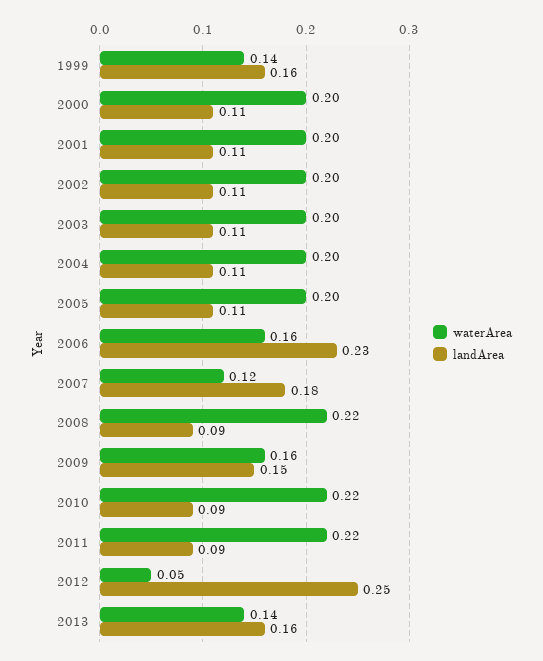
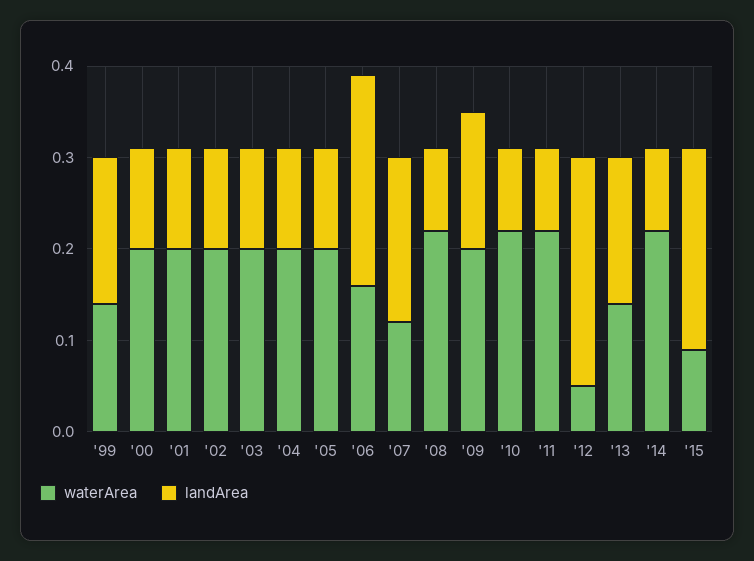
waterArea, 2009: 0.16 -> 0.2
waterArea, '14: none -> 0.22
landArea, '14: none -> 0.09
waterArea, '15: none -> 0.09
landArea, '15: none -> 0.22

